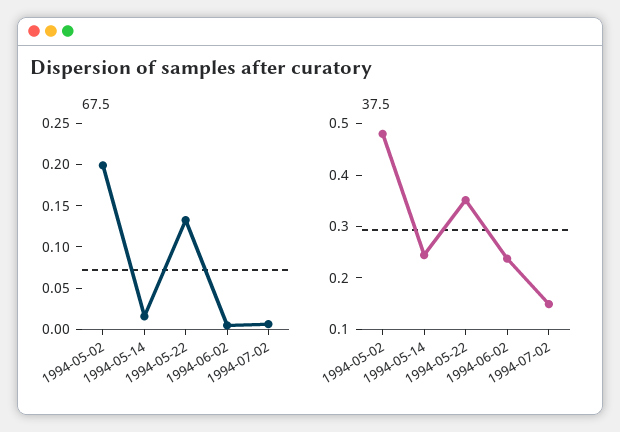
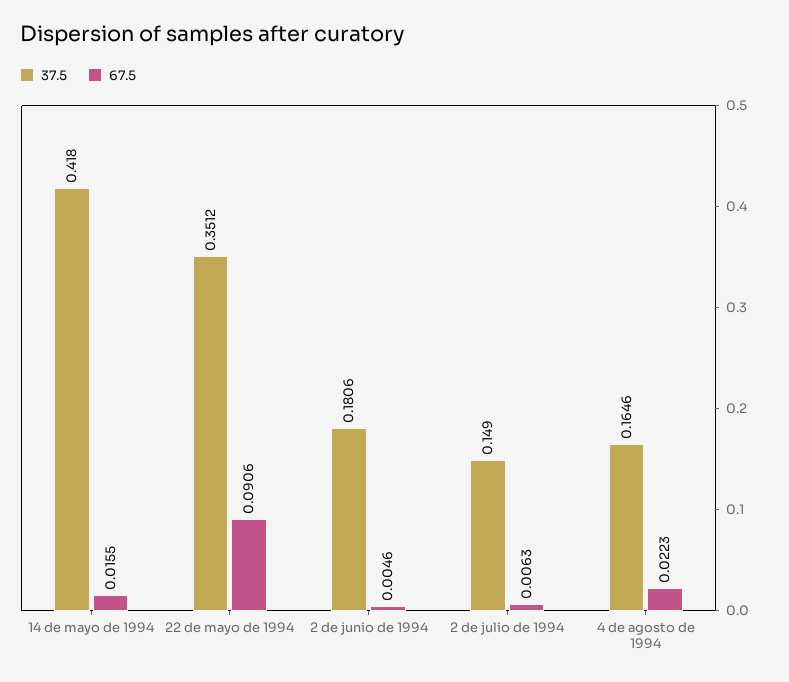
67.5, 1994-05-02: 0.2 -> none
67.5, 1994-05-22: 0.13 -> 0.0906
37.5, 1994-05-02: 0.48 -> none
37.5, 1994-05-14: 0.24 -> 0.418
37.5, 1994-06-02: 0.24 -> 0.1806
37.5, 4 de agosto de 1994: none -> 0.1646
67.5, 4 de agosto de 1994: none -> 0.0223

